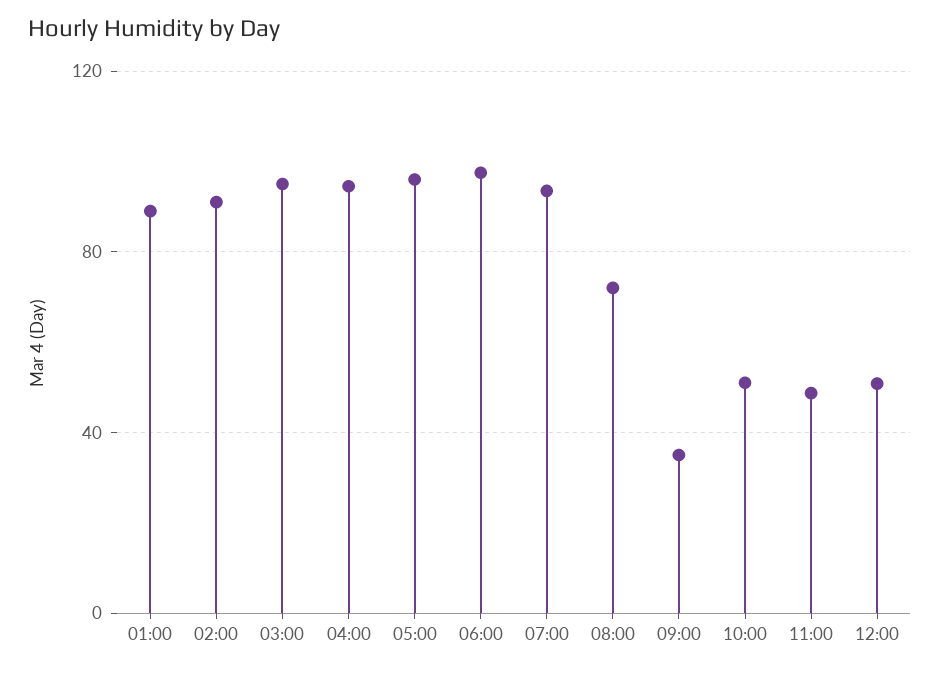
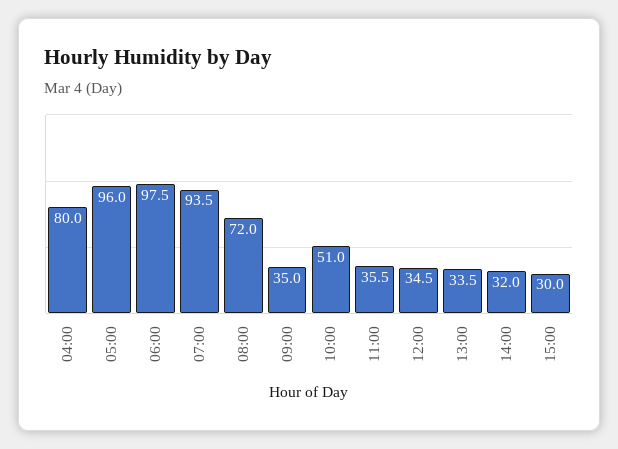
01:00: 90 -> none
02:00: 90 -> none
03:00: 95 -> none
04:00: 95 -> 80
11:00: 50 -> 35.5
12:00: 50 -> 34.5
13:00: none -> 33.5
14:00: none -> 32
15:00: none -> 30

